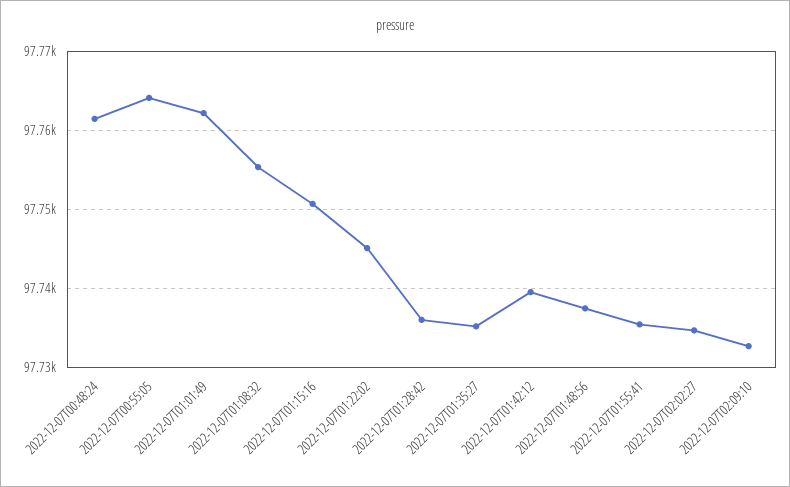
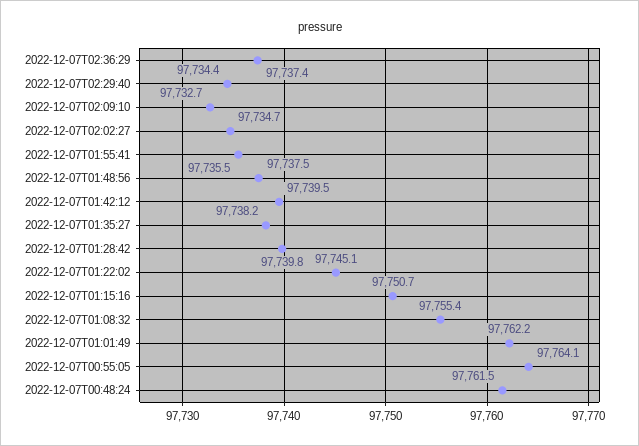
2022-12-07T01:28:42: 97736 -> 97739.8
2022-12-07T01:35:27: 97735 -> 97738.2
2022-12-07T02:36:29: none -> 97737.4
2022-12-07T02:29:40: none -> 97734.4

